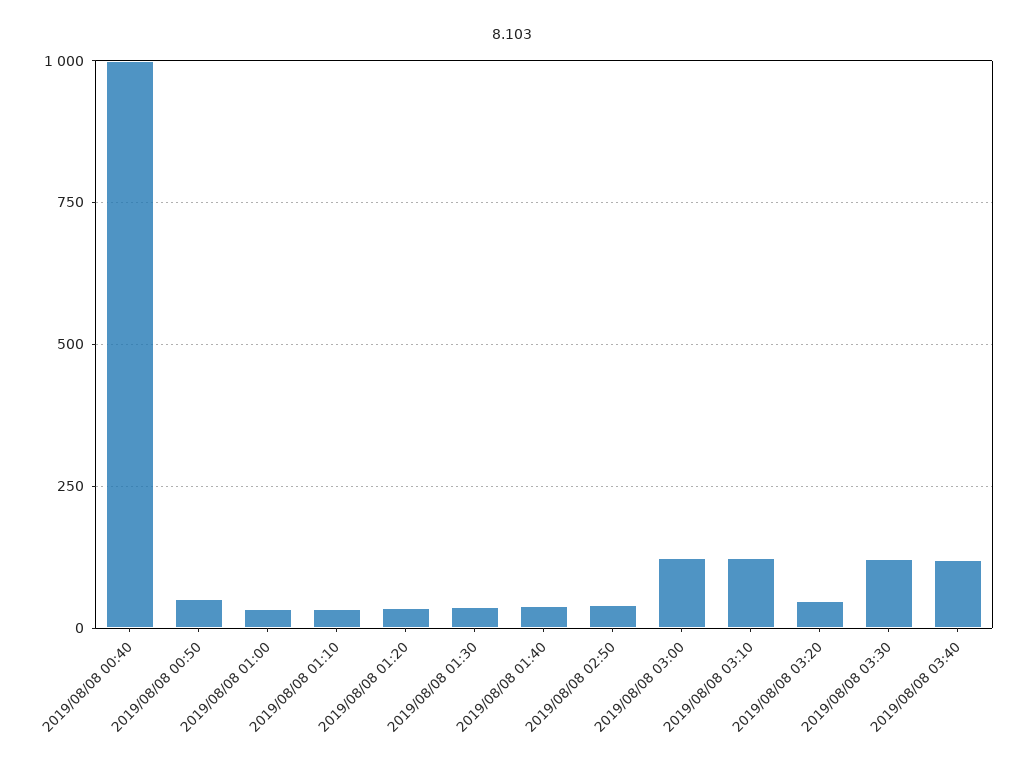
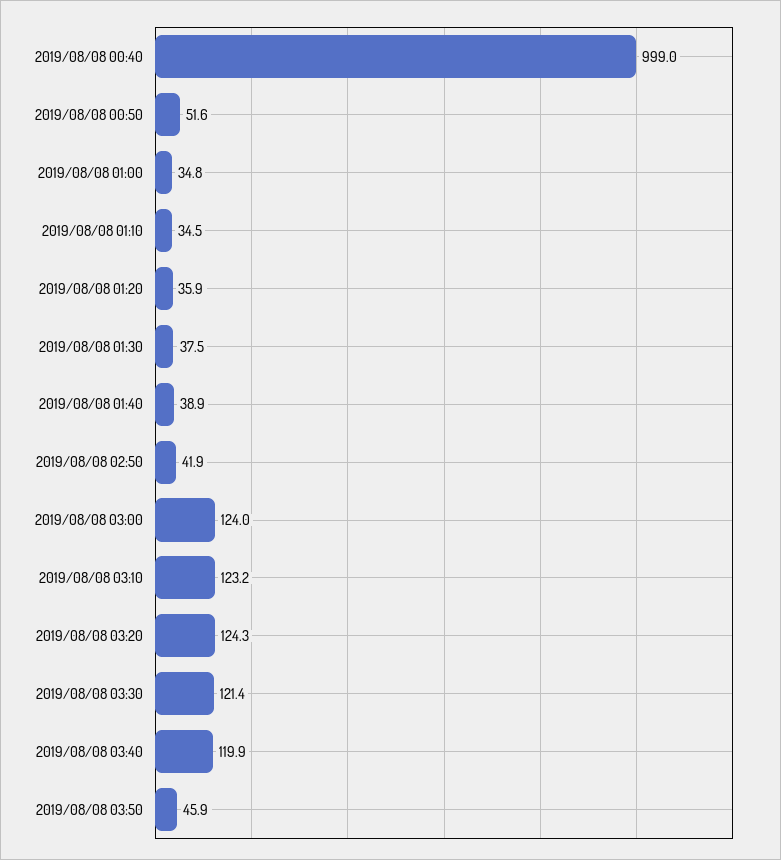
2019/08/08 03:20: 50 -> 124.3
2019/08/08 03:50: none -> 45.9

